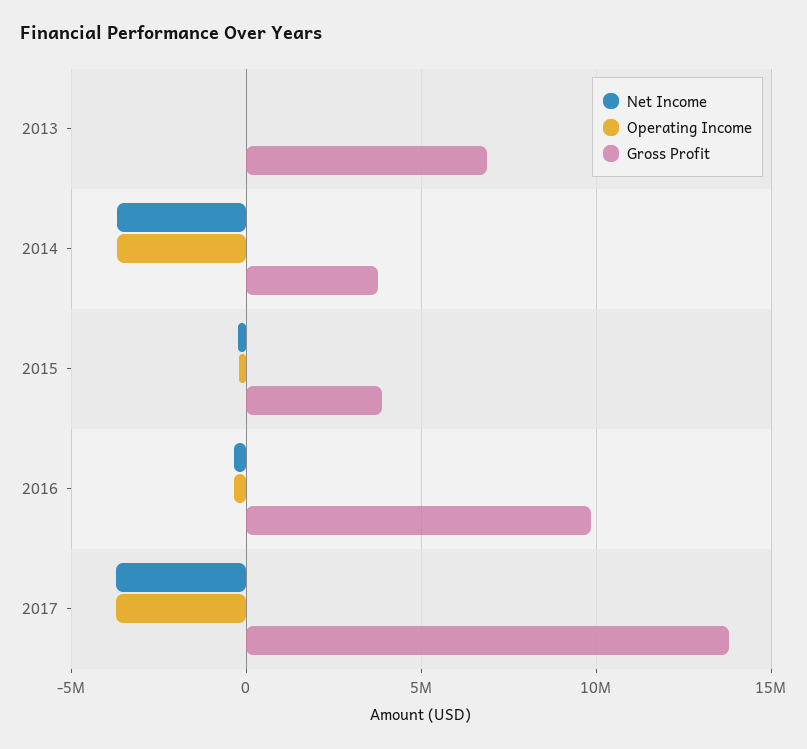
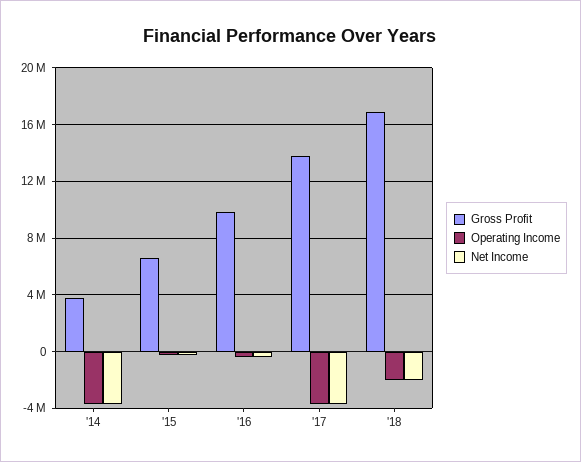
Net Income, 2013: 0 -> none
Operating Income, 2013: 0 -> none
Gross Profit, 2013: 7000000 -> none
Gross Profit, 2015: 4000000 -> 6500000
Gross Profit, '18: none -> 17000000
Operating Income, '18: none -> -2000000
Net Income, '18: none -> -2000000

